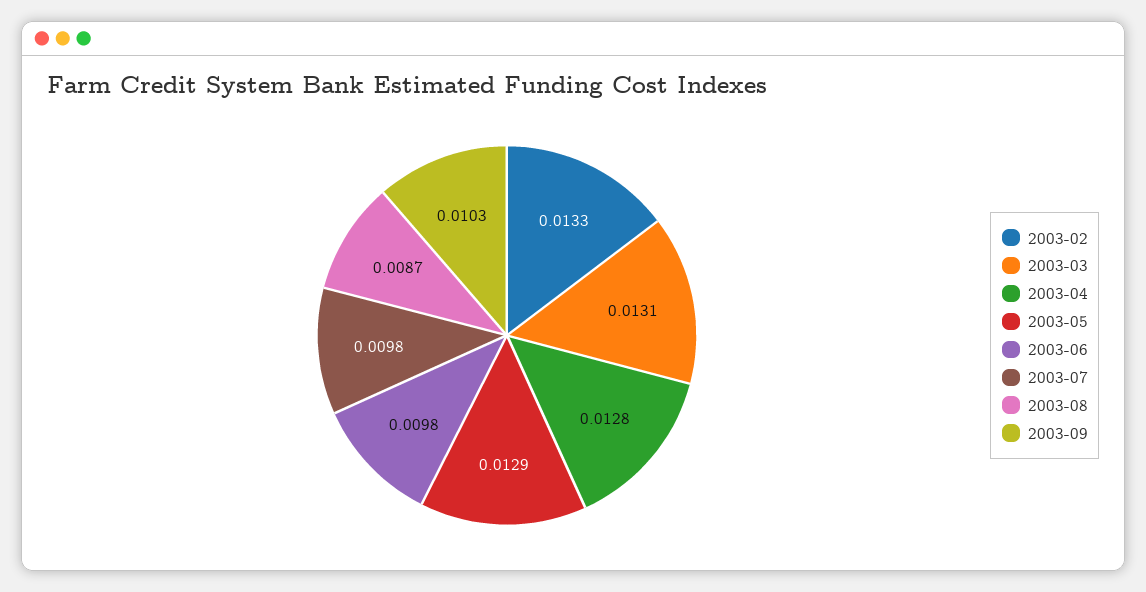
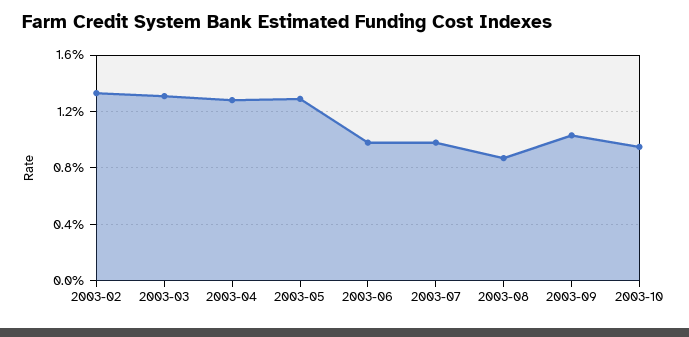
2003-10: none -> 0.0095

